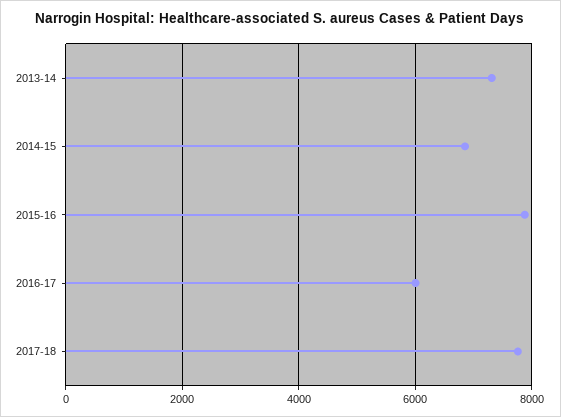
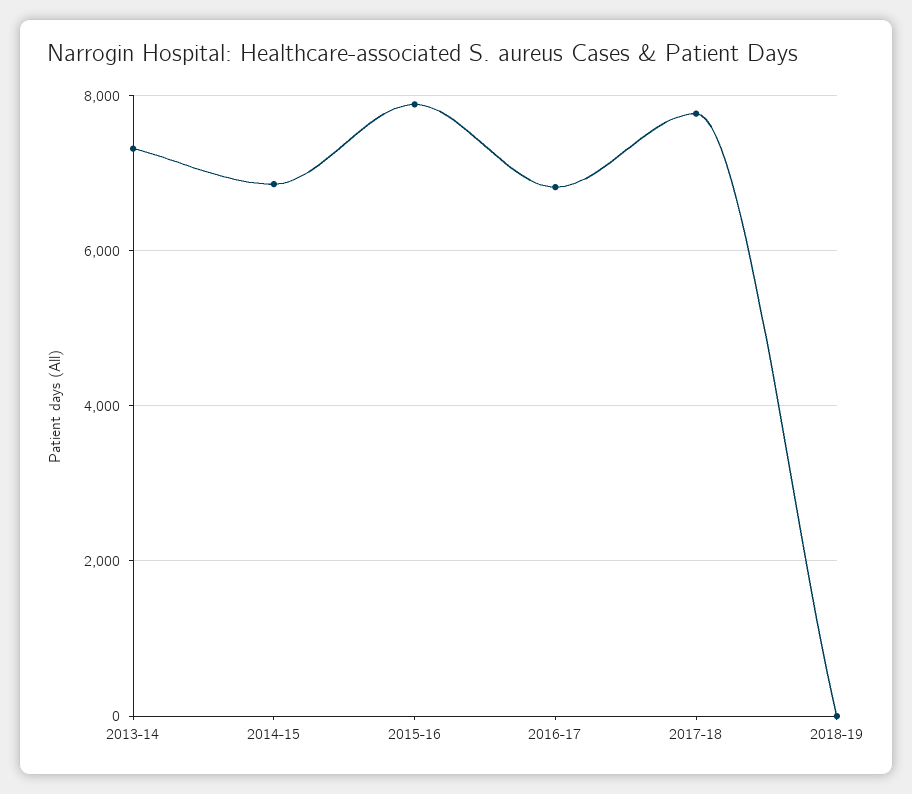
2016-17: 6000 -> 6800
2018-19: none -> 0

